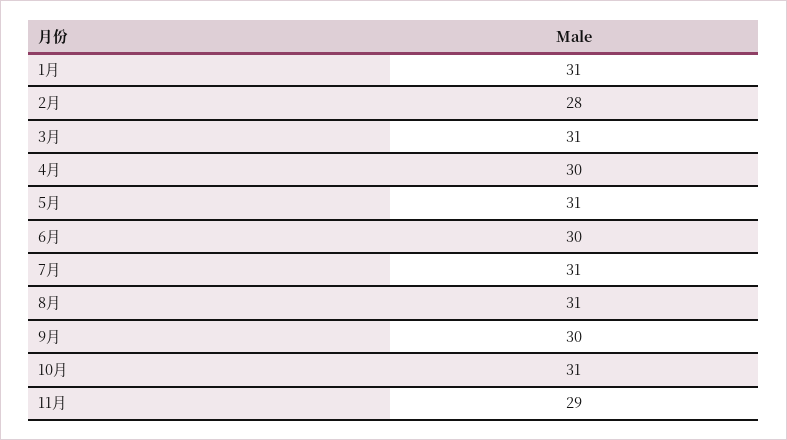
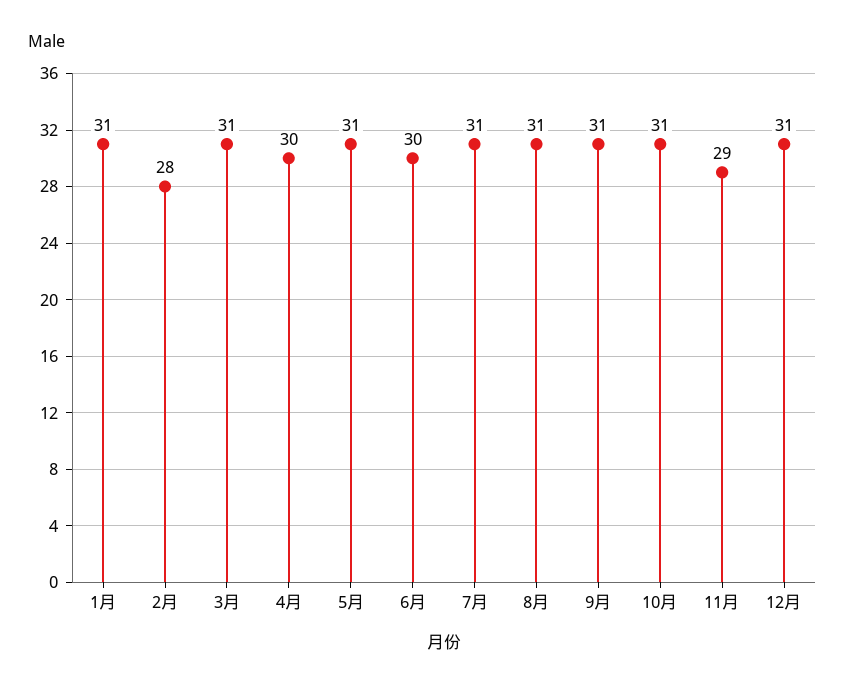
9月: 30 -> 31
12月: none -> 31

